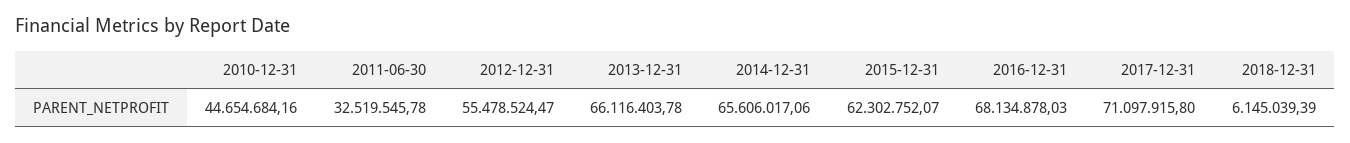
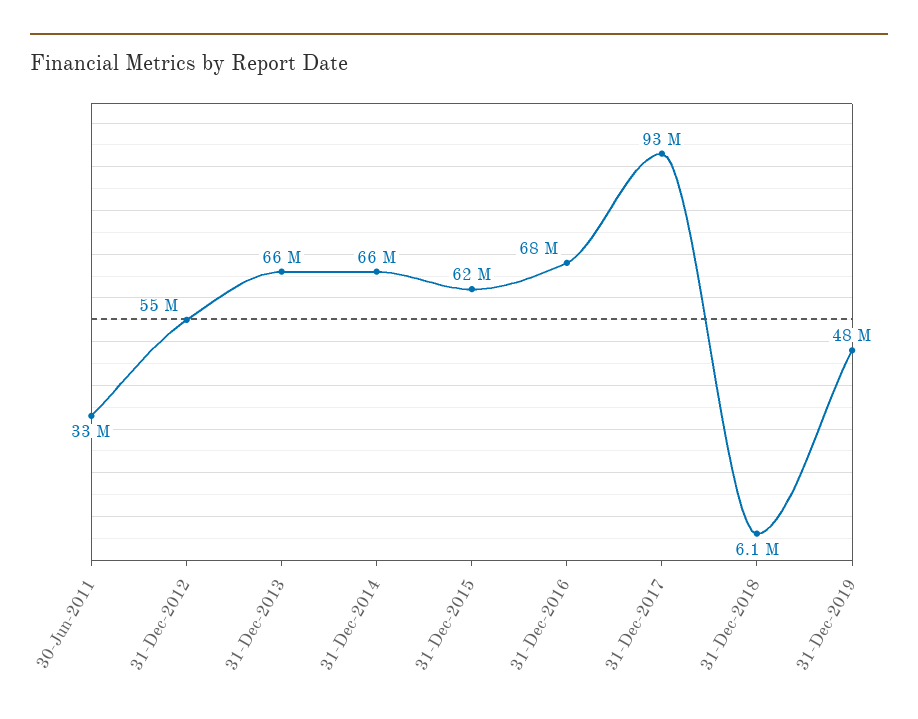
2010-12-31: 44654684.16 -> none
2017-12-31: 71097915.8 -> 93000000
31-Dec-2019: none -> 48000000

